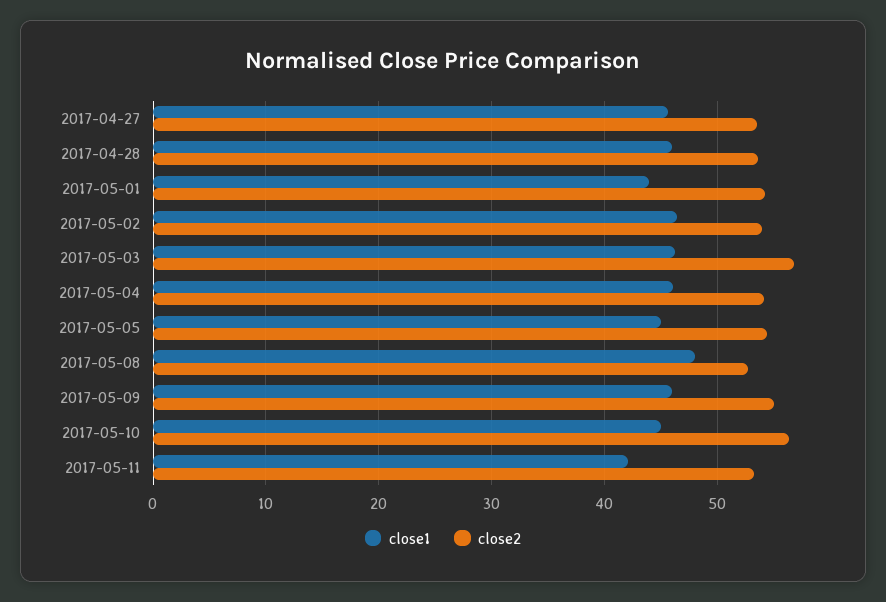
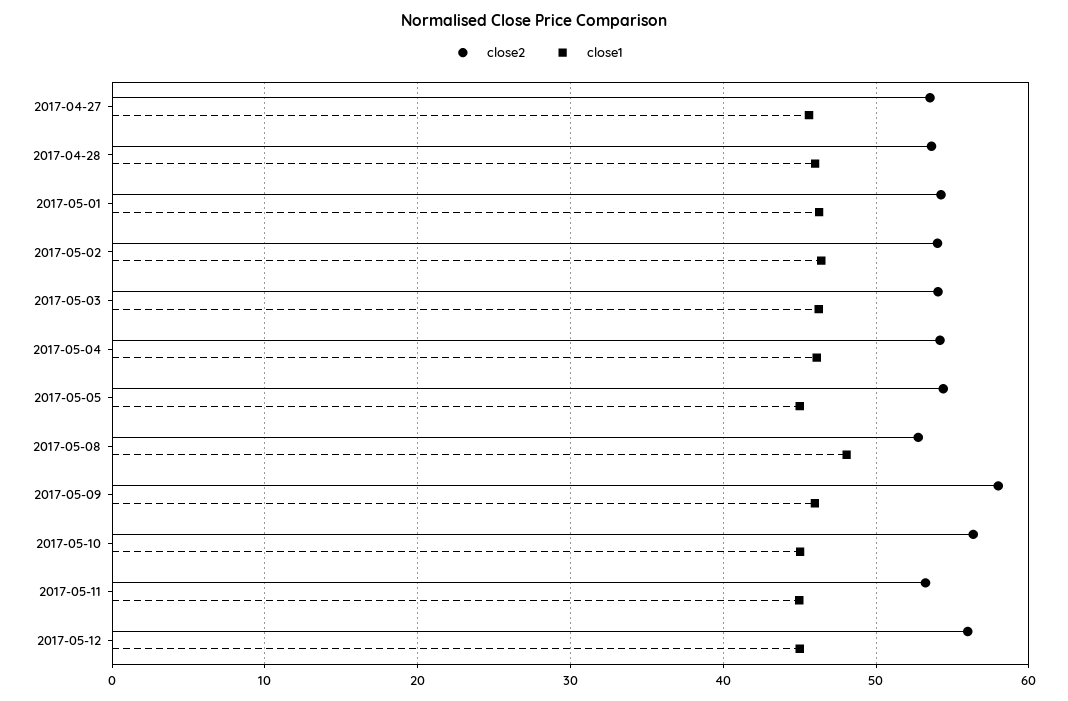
close1, 2017-05-01: 44 -> 46
close2, 2017-05-03: 57 -> 54
close2, 2017-05-09: 55 -> 58
close1, 2017-05-11: 42 -> 45
close2, 2017-05-12: none -> 56
close1, 2017-05-12: none -> 45

